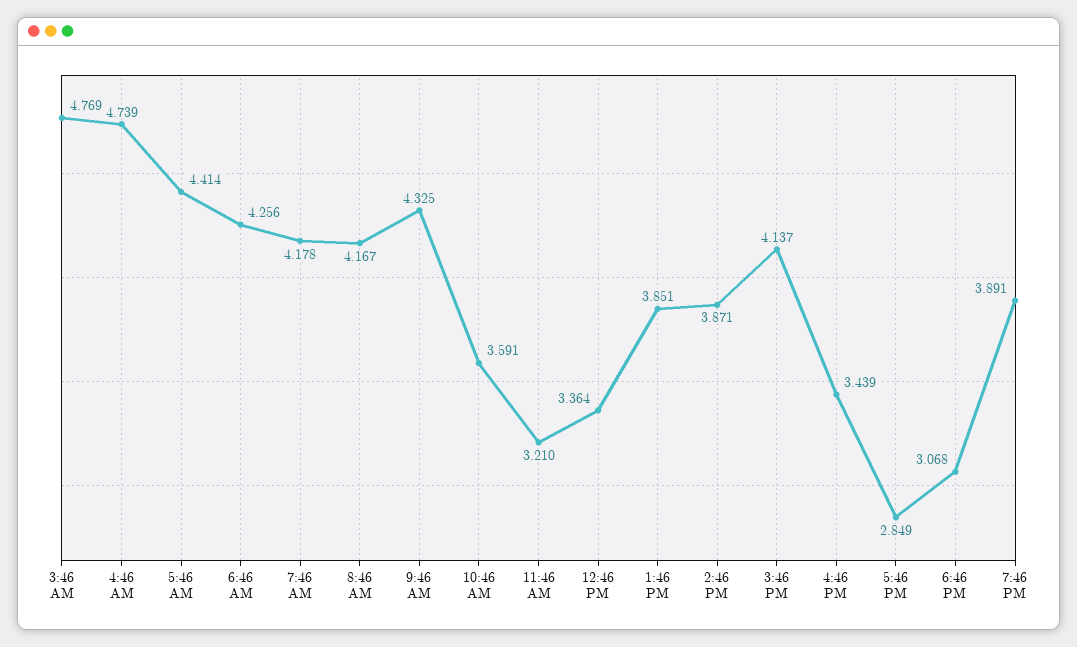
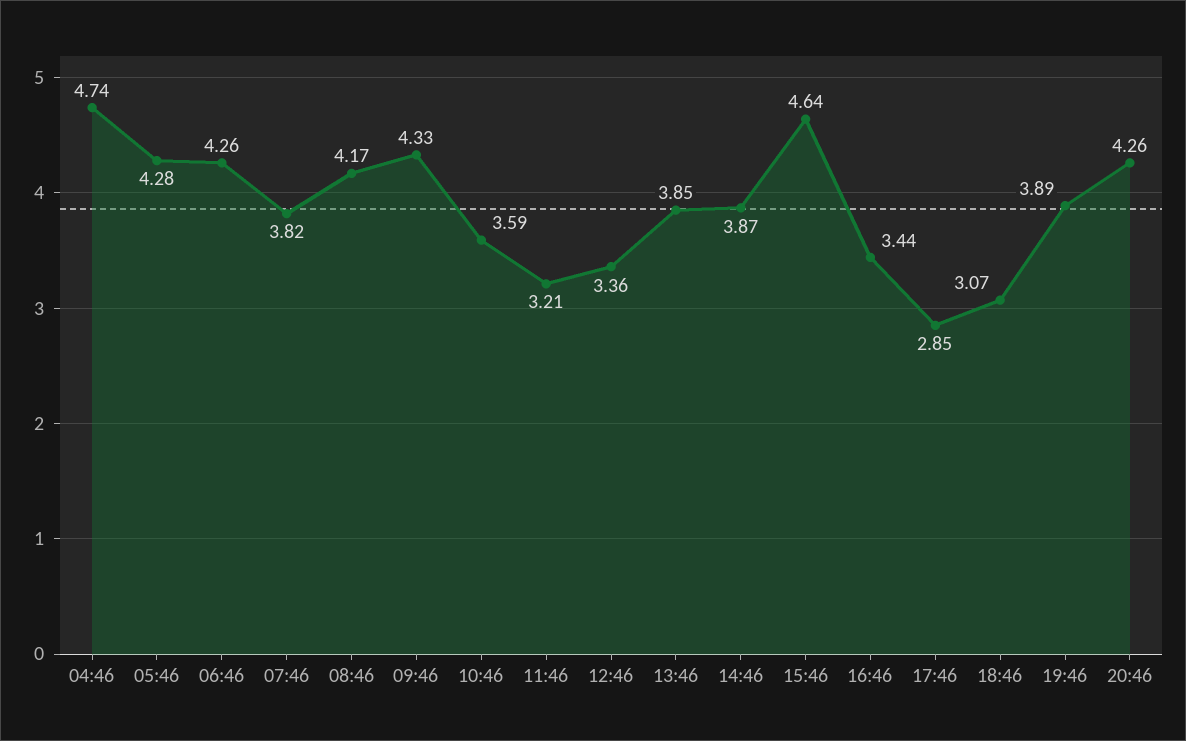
3:46 AM: 4.769 -> none
5:46 AM: 4.414 -> 4.28
7:46 AM: 4.178 -> 3.82
3:46 PM: 4.137 -> 4.64
20:46: none -> 4.26

